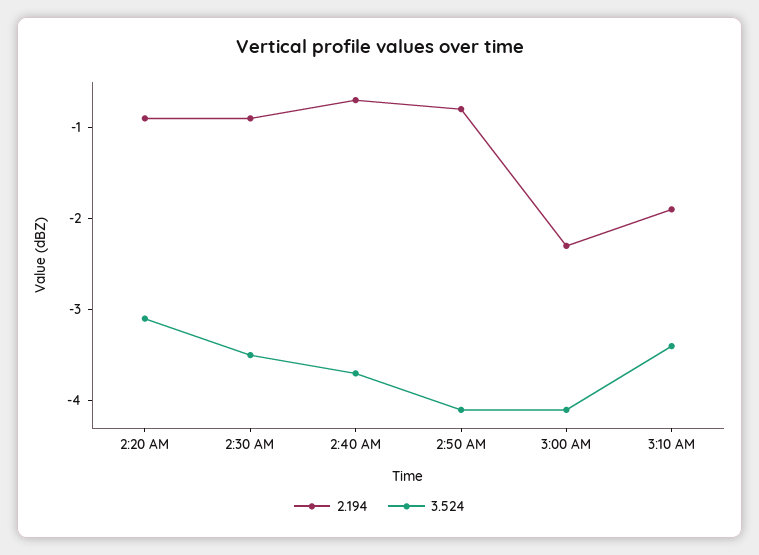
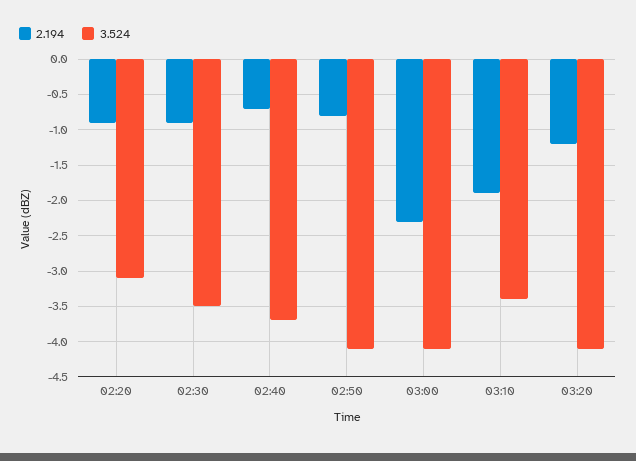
2.194, 03:20: none -> -1.2
3.524, 03:20: none -> -4.1

